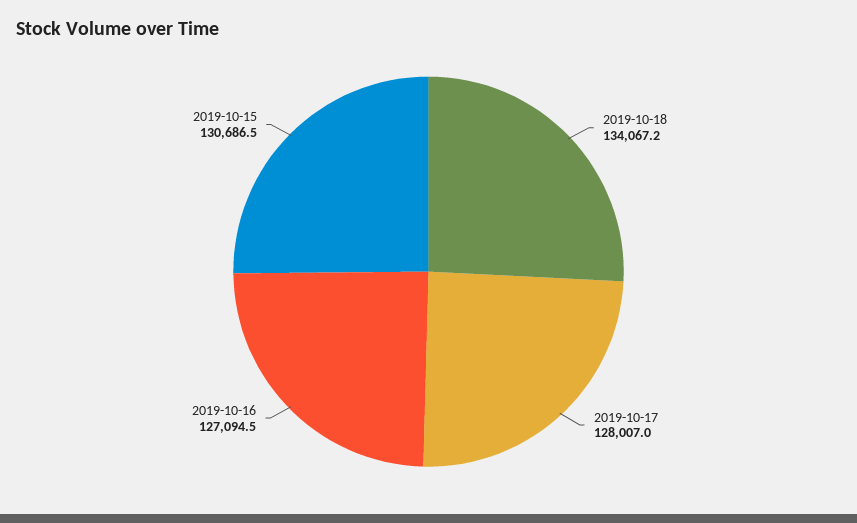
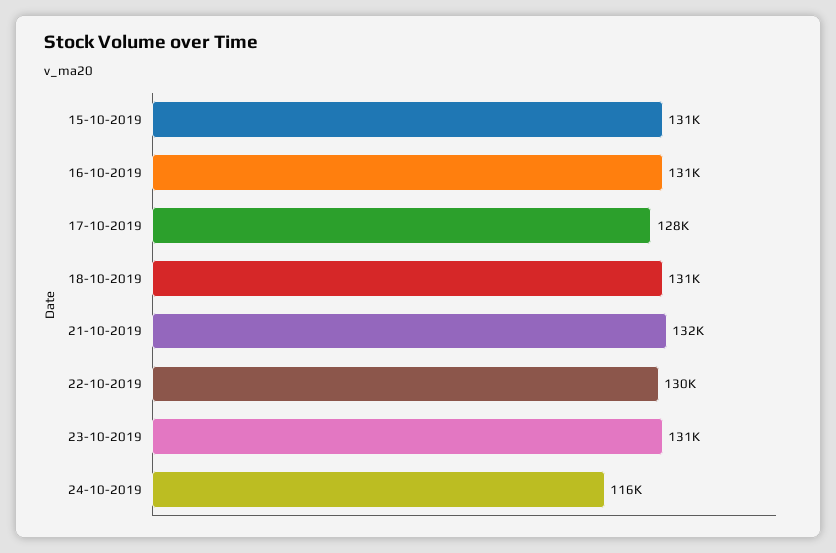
2019-10-18: 134067.2 -> 131000
2019-10-16: 127094.5 -> 131000
21-10-2019: none -> 132000
22-10-2019: none -> 130000
23-10-2019: none -> 131000
24-10-2019: none -> 116000

